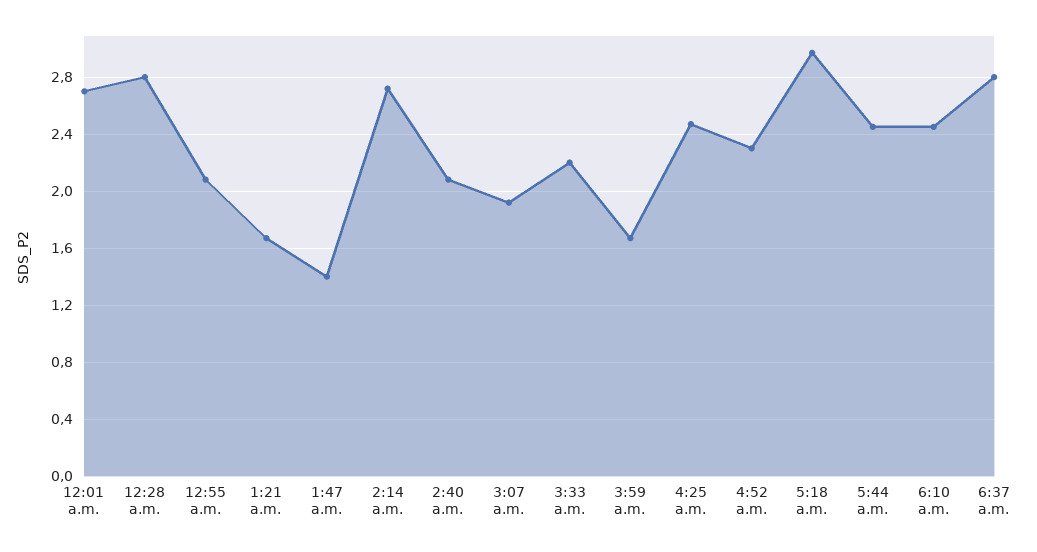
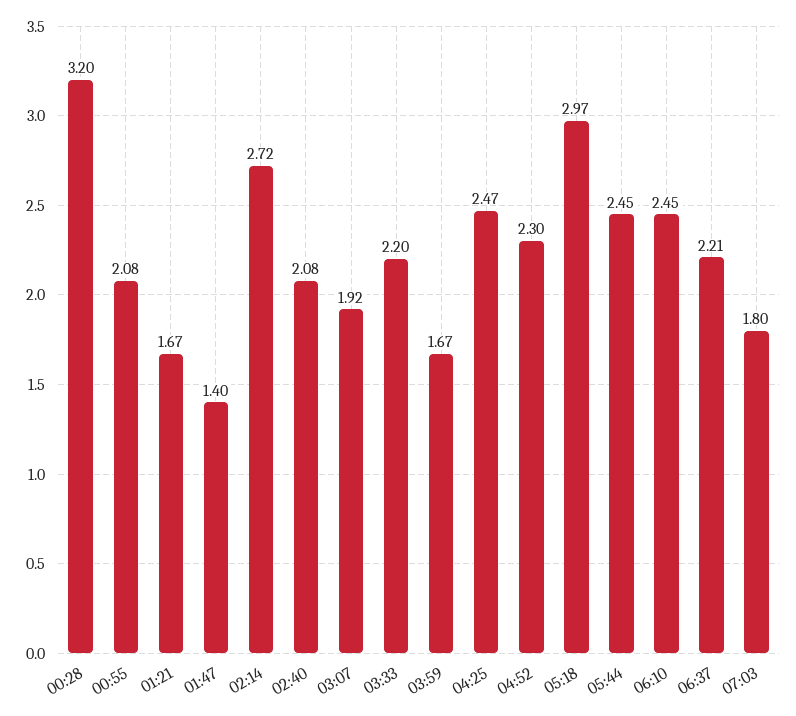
12:01 a.m.: 2.7 -> none
12:28 a.m.: 2.8 -> 3.2
6:37 a.m.: 2.8 -> 2.21
07:03: none -> 1.8

